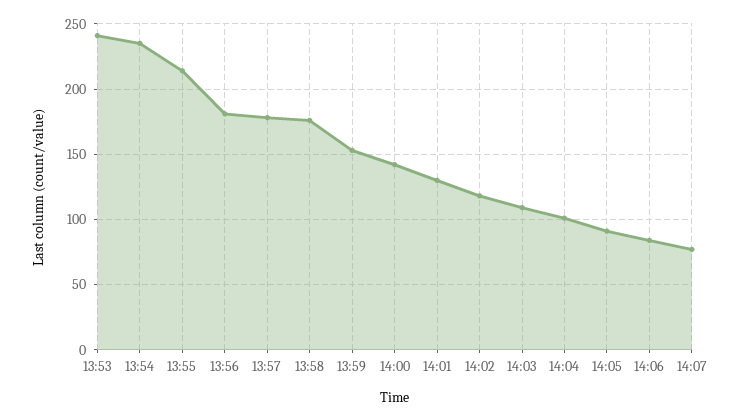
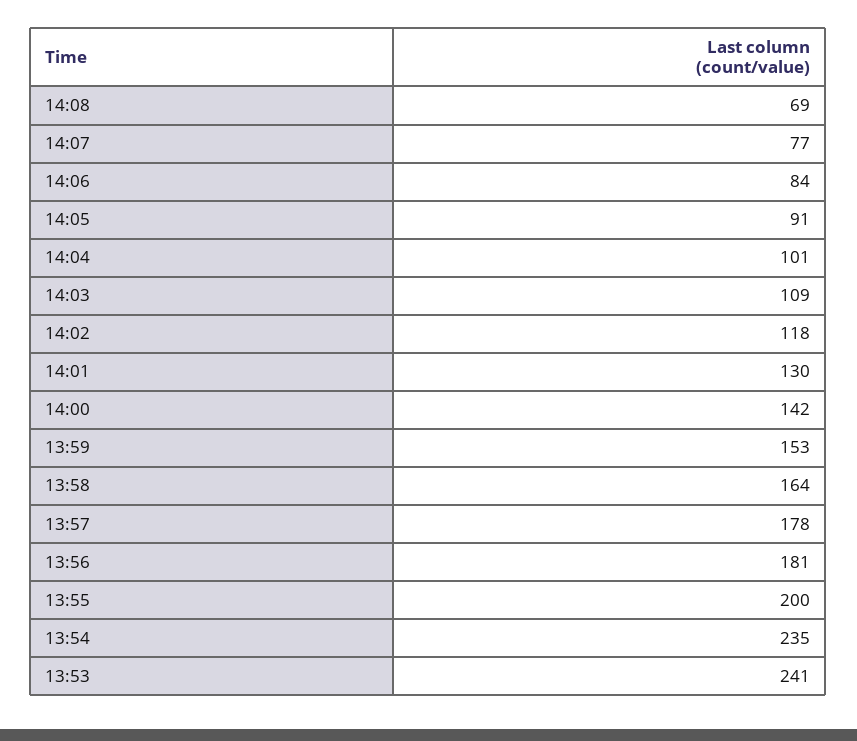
13:55: 215 -> 200
13:58: 175 -> 164
14:08: none -> 69

